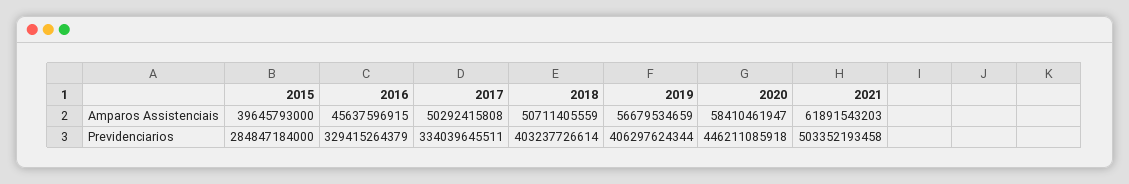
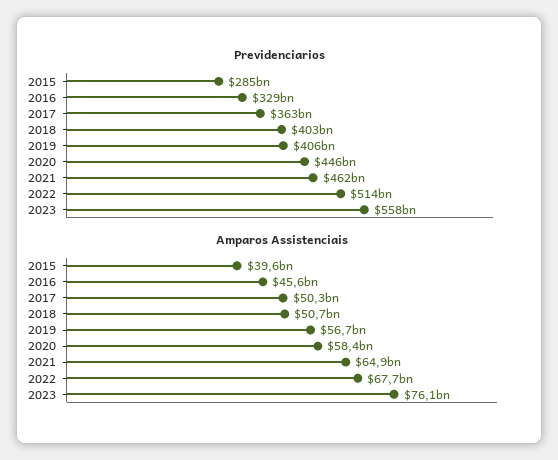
Amparos Assistenciais, 2021: 61891543203 -> 64900000000
Previdenciarios, 2017: 334039645511 -> 363000000000
Previdenciarios, 2021: 503352193458 -> 462000000000
Previdenciarios, 2022: none -> 514000000000
Previdenciarios, 2023: none -> 558000000000
Amparos Assistenciais, 2022: none -> 67700000000
Amparos Assistenciais, 2023: none -> 76100000000

